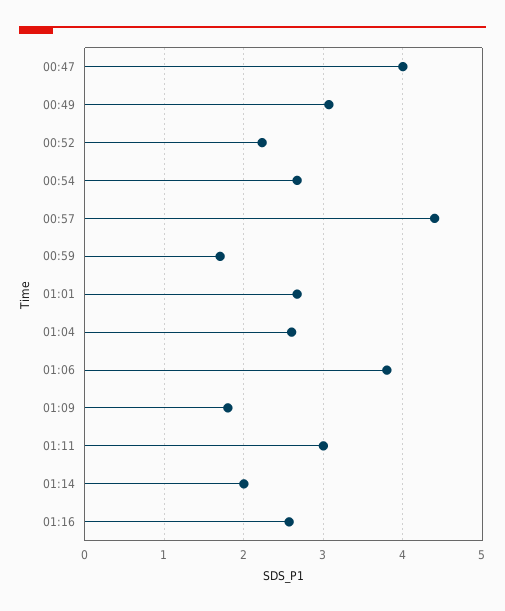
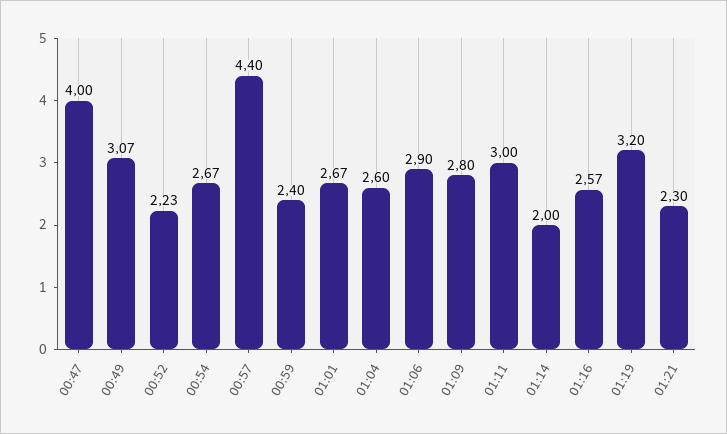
00:59: 1.7 -> 2.4
01:06: 3.8 -> 2.9
01:09: 1.8 -> 2.8
01:19: none -> 3.2
01:21: none -> 2.3

